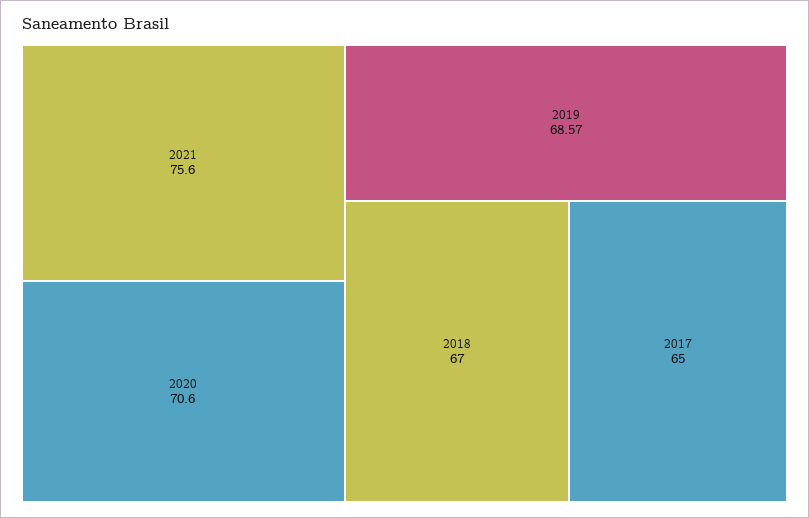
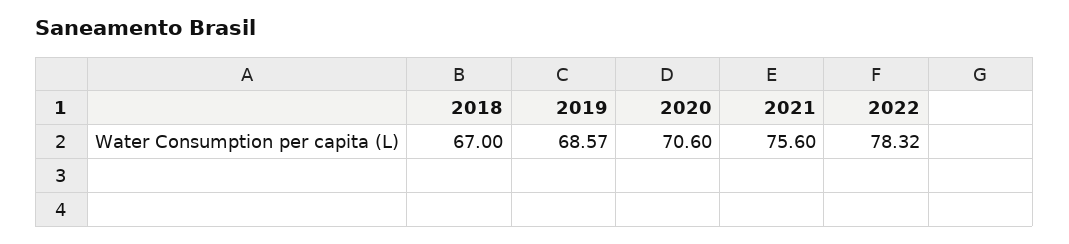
2017: 65 -> none
2022: none -> 78.32

